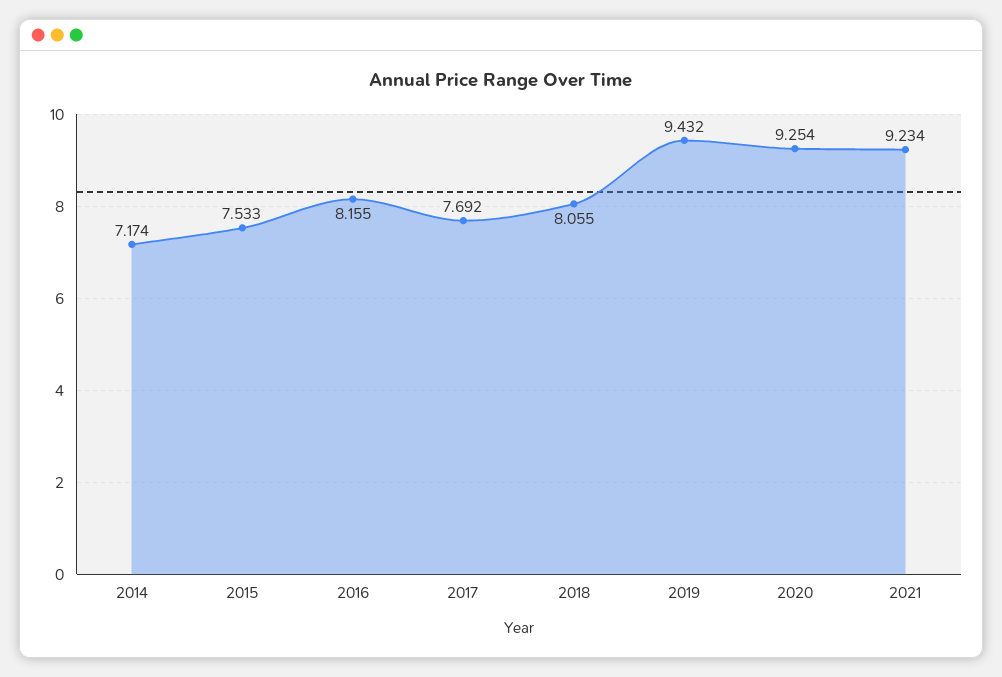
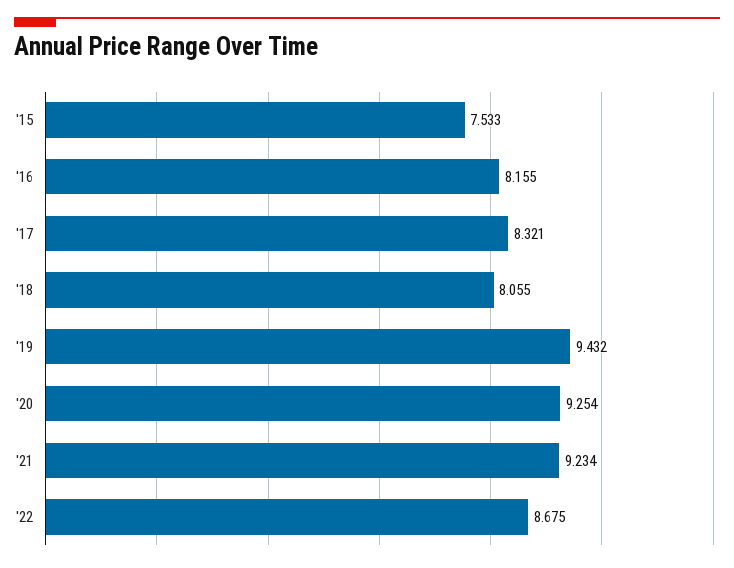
2014: 7.174 -> none
2017: 7.692 -> 8.321
'22: none -> 8.675

